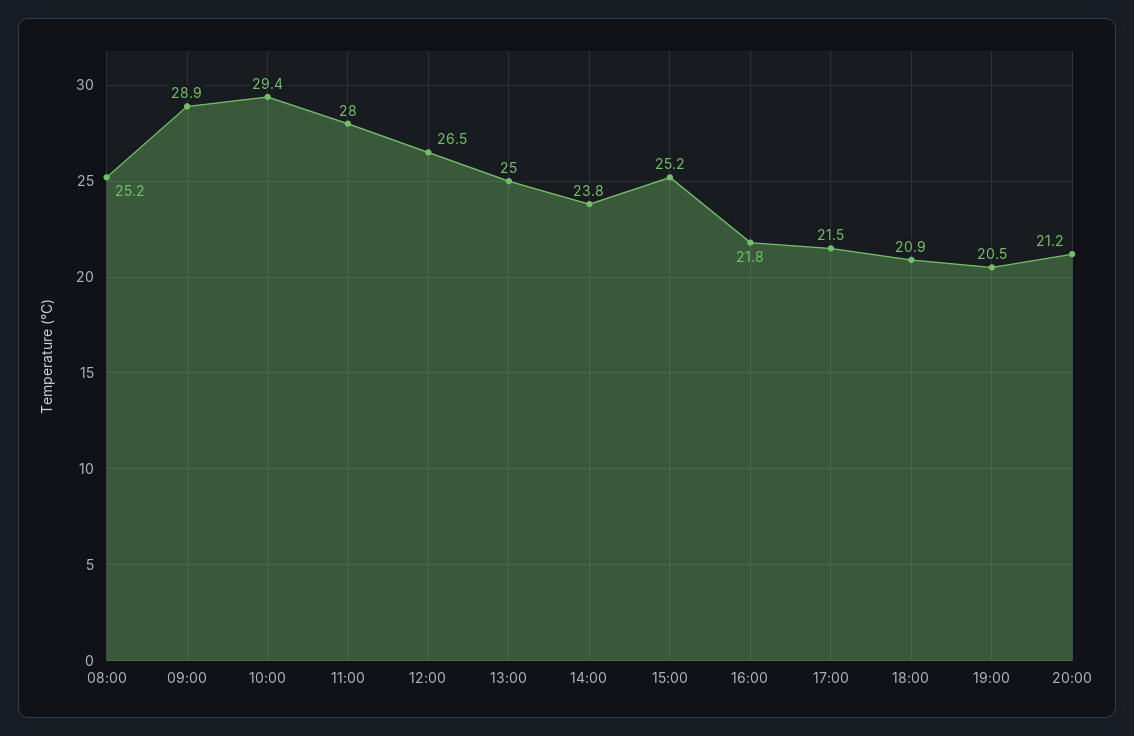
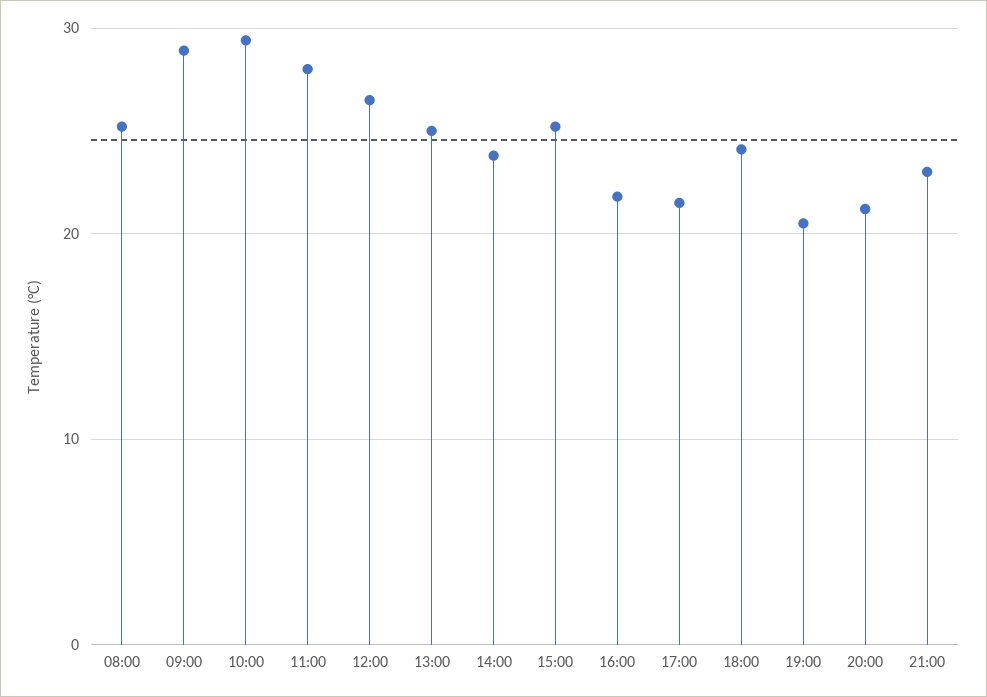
18:00: 20.9 -> 24
21:00: none -> 23

